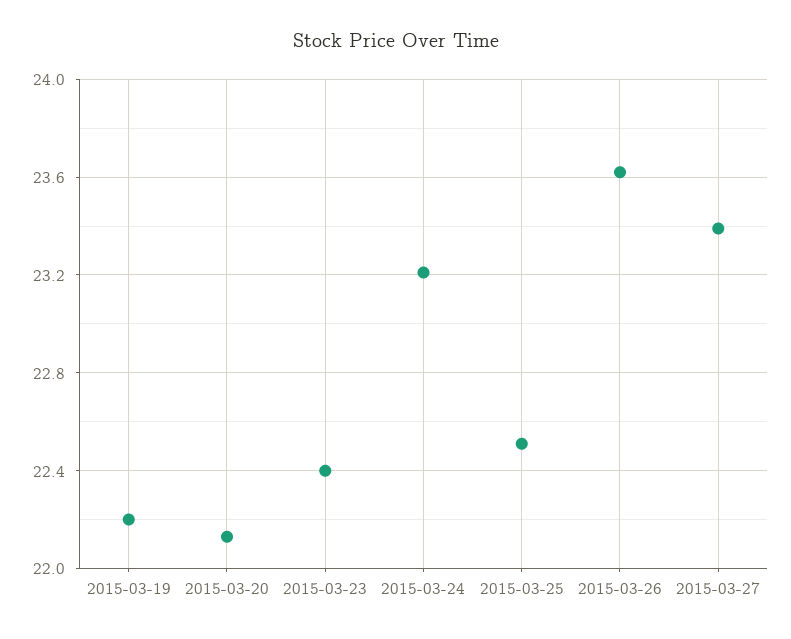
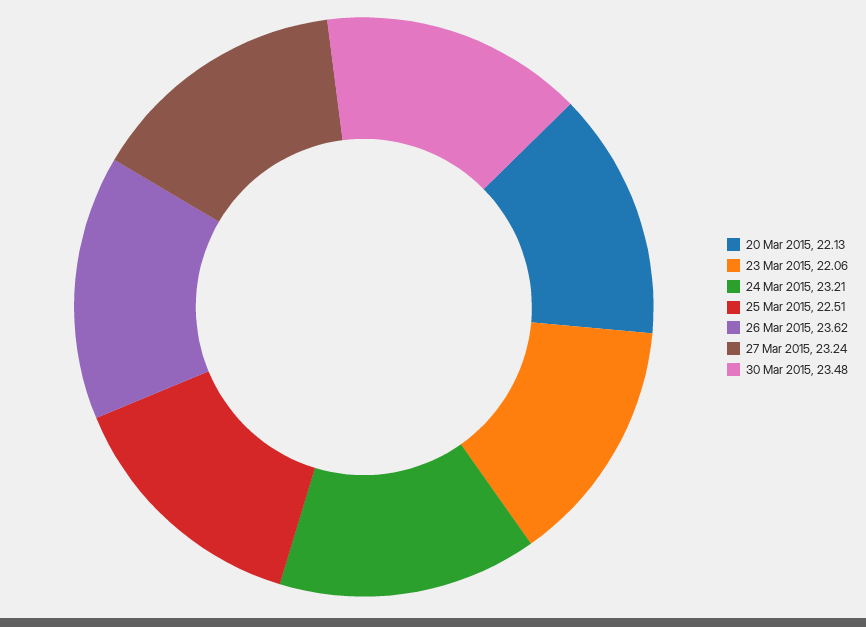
2015-03-19: 22.2 -> none
2015-03-23: 22.4 -> 22.06
2015-03-27: 23.4 -> 23.24
30 Mar 2015: none -> 23.48

